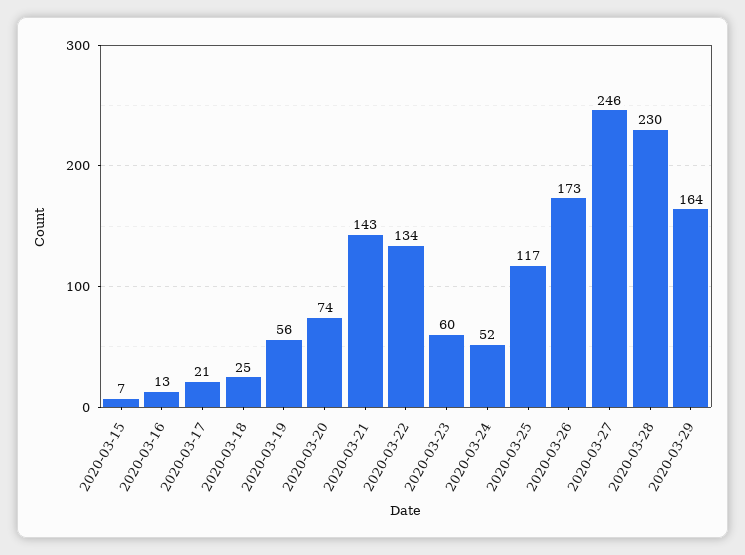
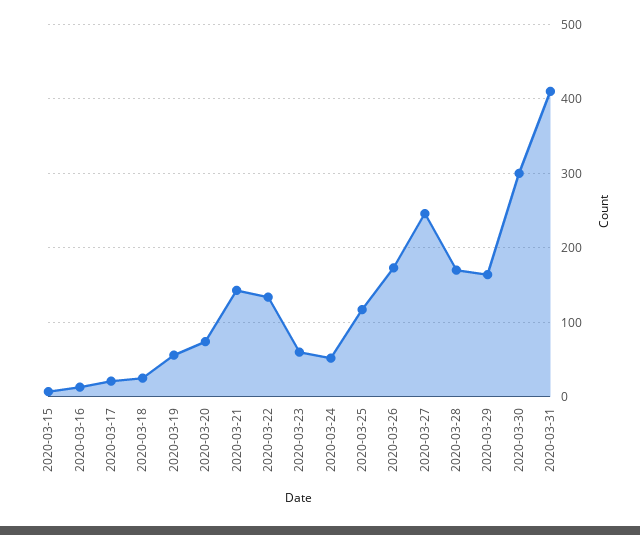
2020-03-28: 230 -> 170
2020-03-30: none -> 300
2020-03-31: none -> 410

